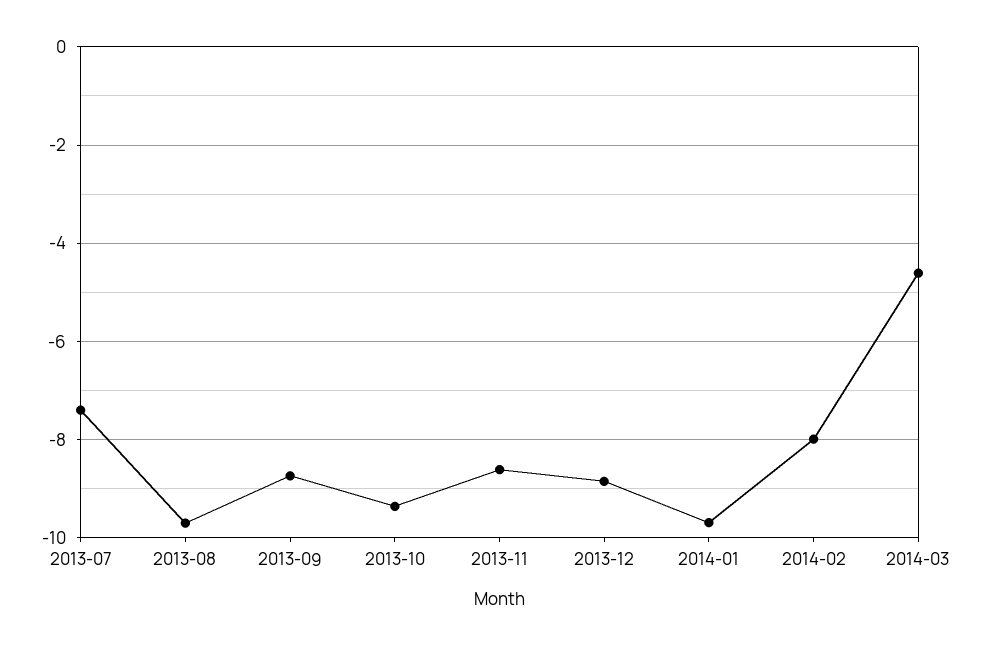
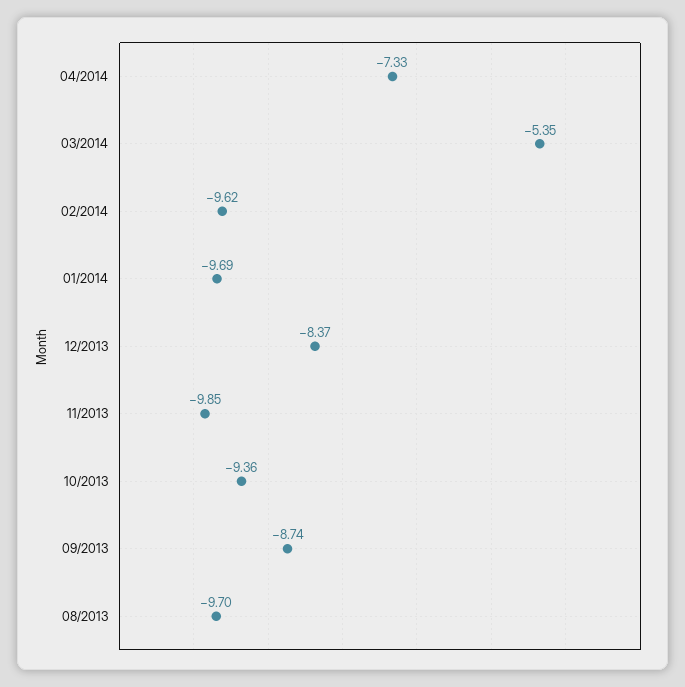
2013-07: -7.4 -> none
2013-11: -8.6 -> -9.85
2013-12: -8.8 -> -8.37
2014-02: -8 -> -9.62
2014-03: -4.6 -> -5.35
04/2014: none -> -7.33

